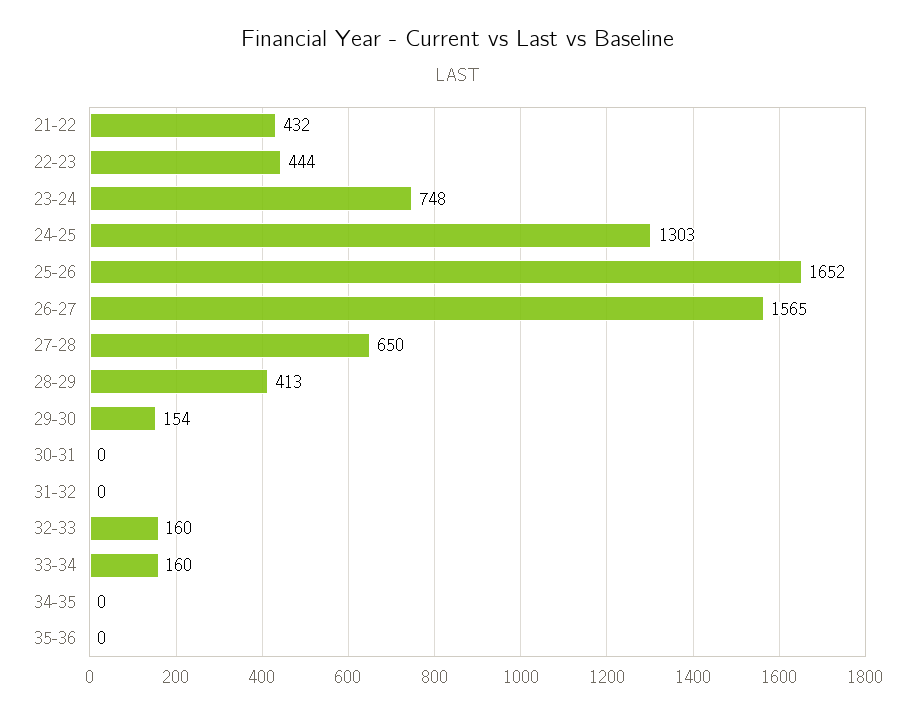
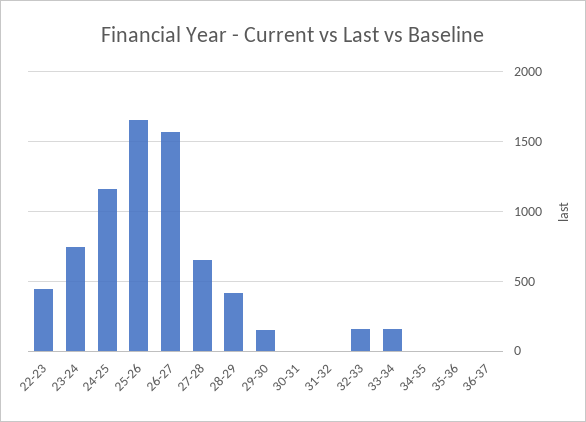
21-22: 432 -> none
24-25: 1303 -> 1150
36-37: none -> 0

